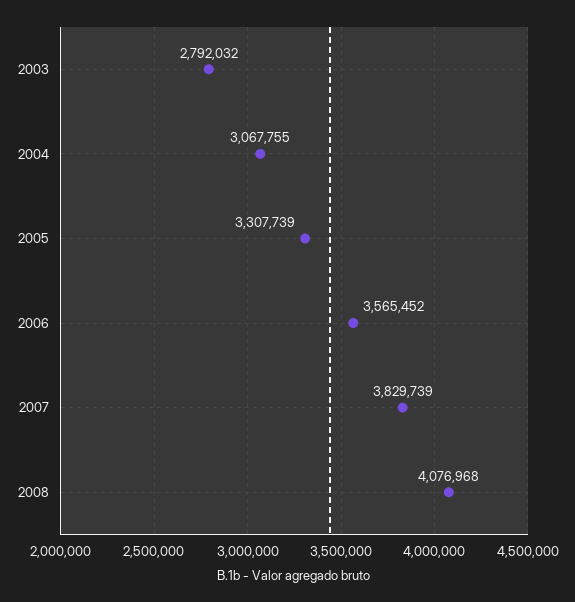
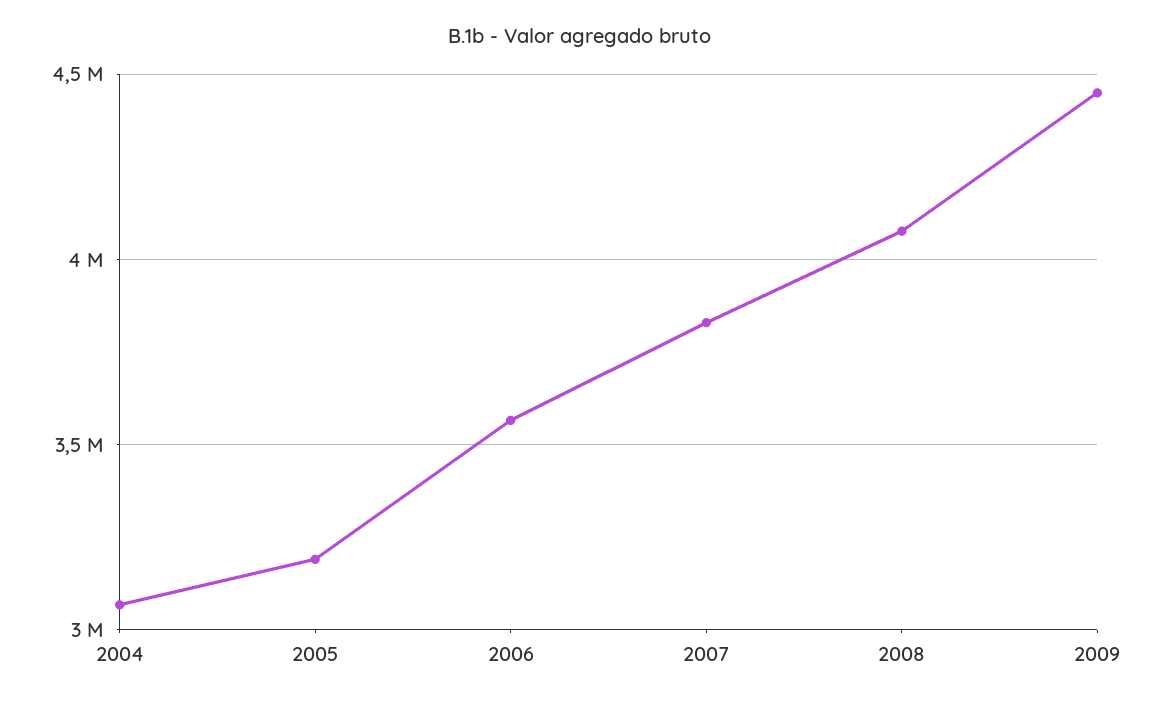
2003: 2792032 -> none
2005: 3307739 -> 3200000
2009: none -> 4450000

